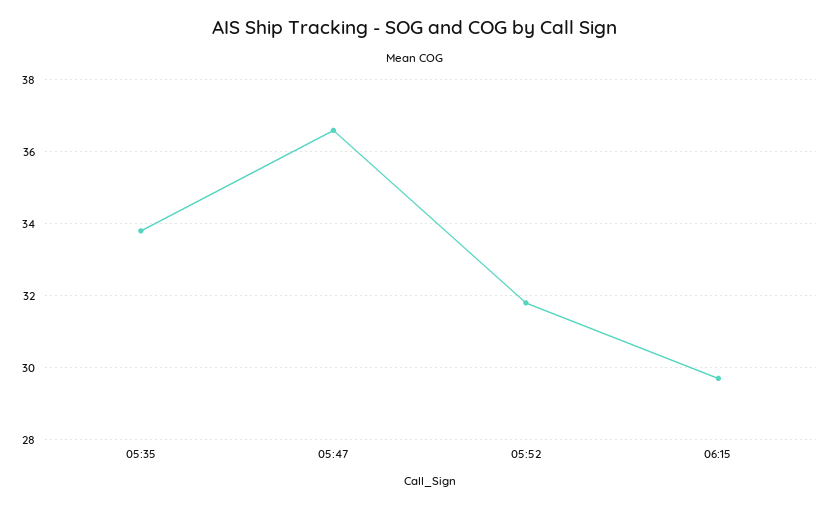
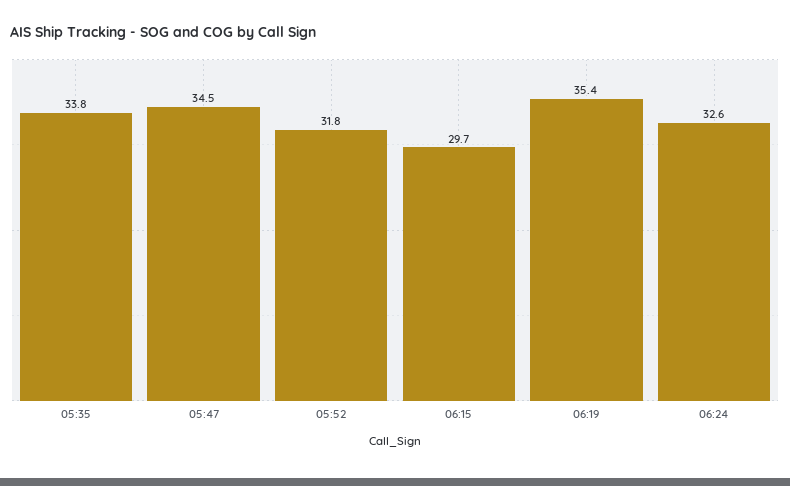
05:47: 36.5 -> 34.5
06:19: none -> 35.4
06:24: none -> 32.6

